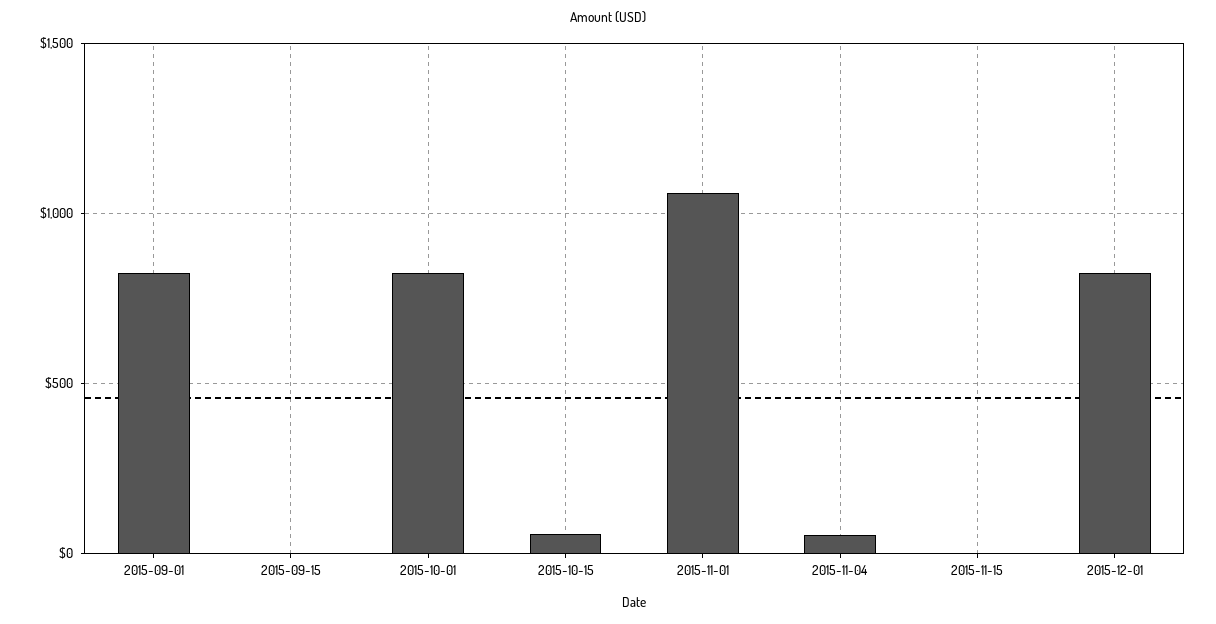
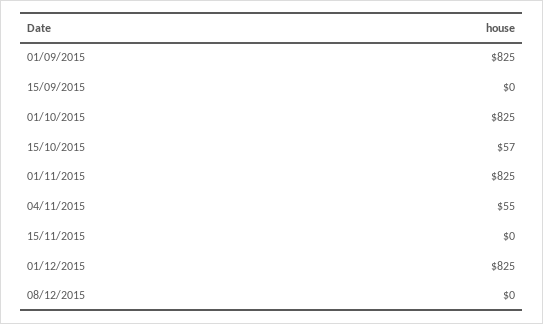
2015-11-01: 1050 -> 825
08/12/2015: none -> 0

